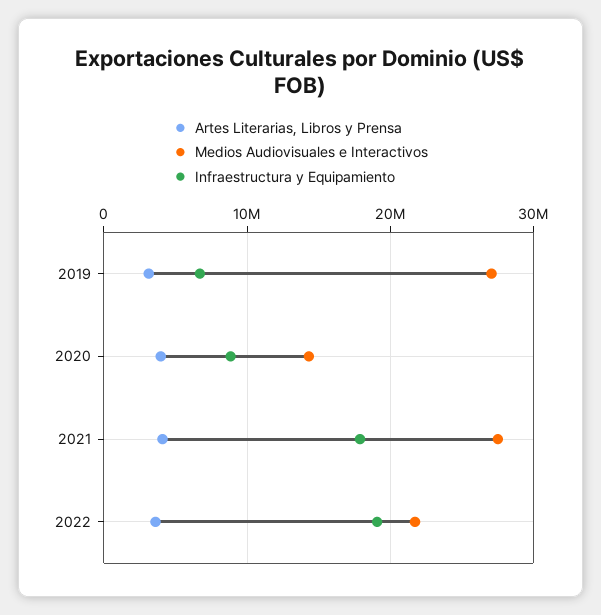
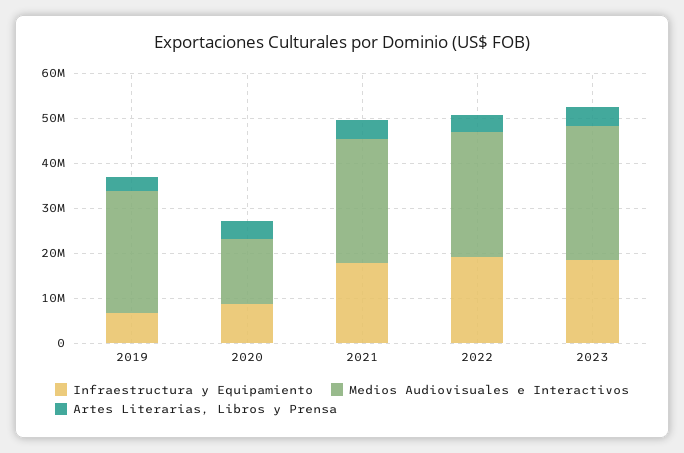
Medios Audiovisuales e Interactivos, 2022: 22000000 -> 28000000
Infraestructura y Equipamiento, 2023: none -> 18000000
Medios Audiovisuales e Interactivos, 2023: none -> 30000000
Artes Literarias, Libros y Prensa, 2023: none -> 4000000

